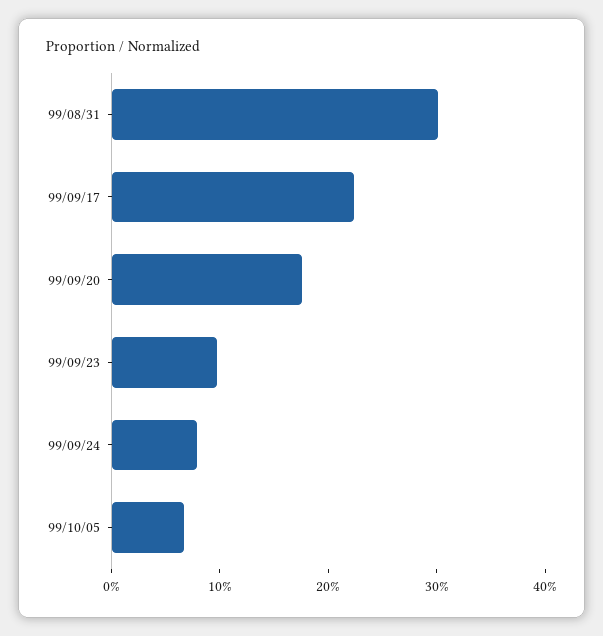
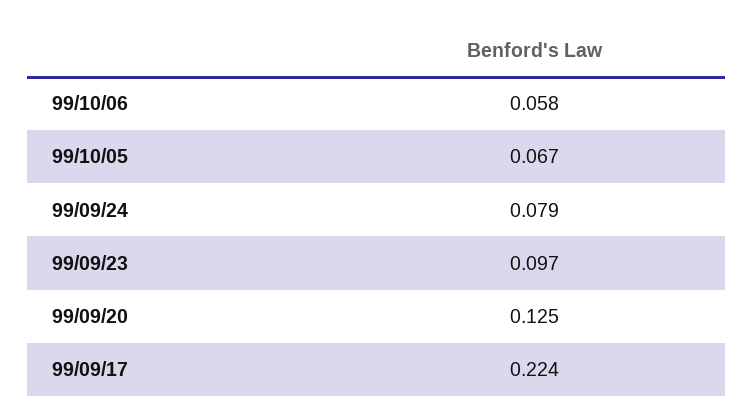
99/08/31: 0.3 -> none
99/09/20: 0.18 -> 0.125
99/10/06: none -> 0.058

